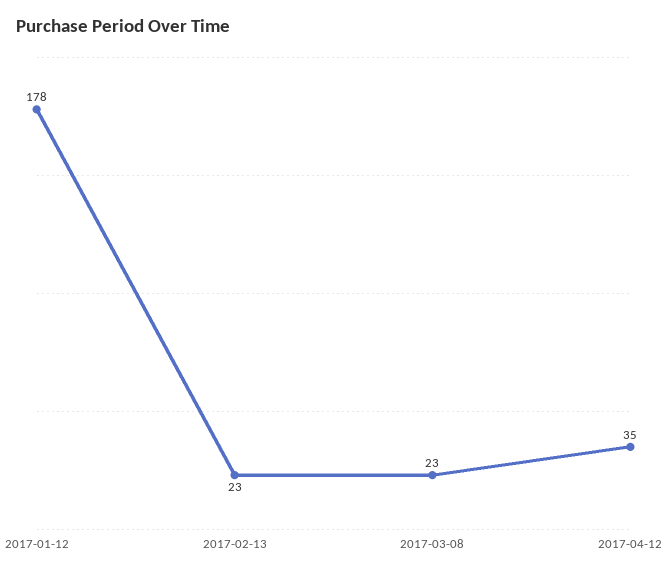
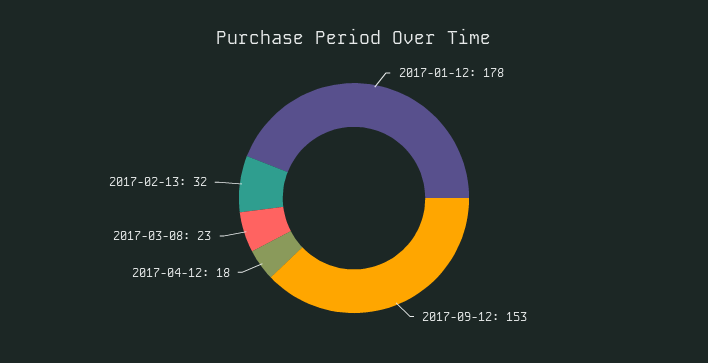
2017-02-13: 23 -> 32
2017-04-12: 35 -> 18
2017-09-12: none -> 153

